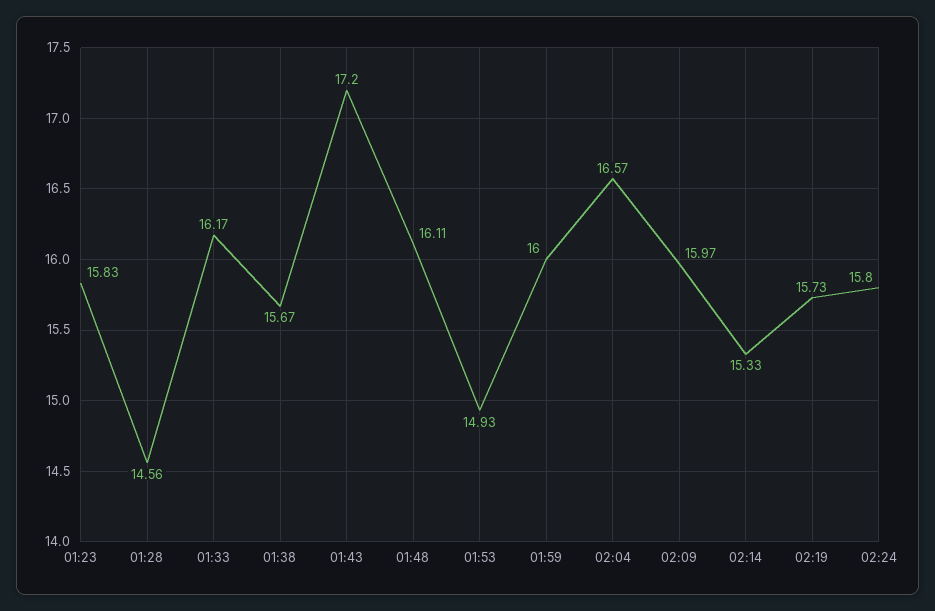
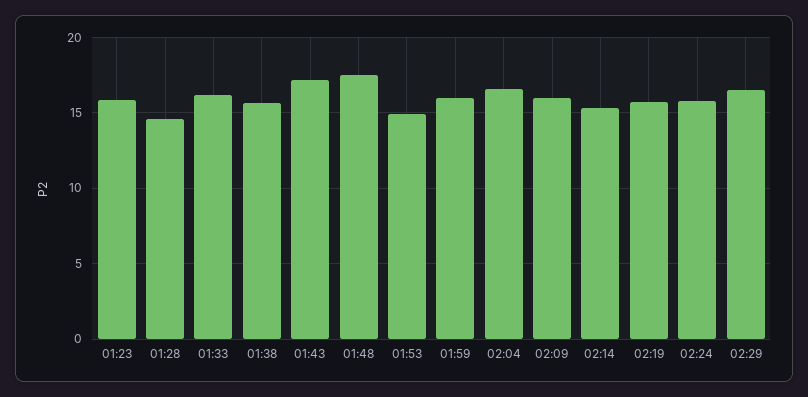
01:48: 16.11 -> 17.5
02:29: none -> 16.5

